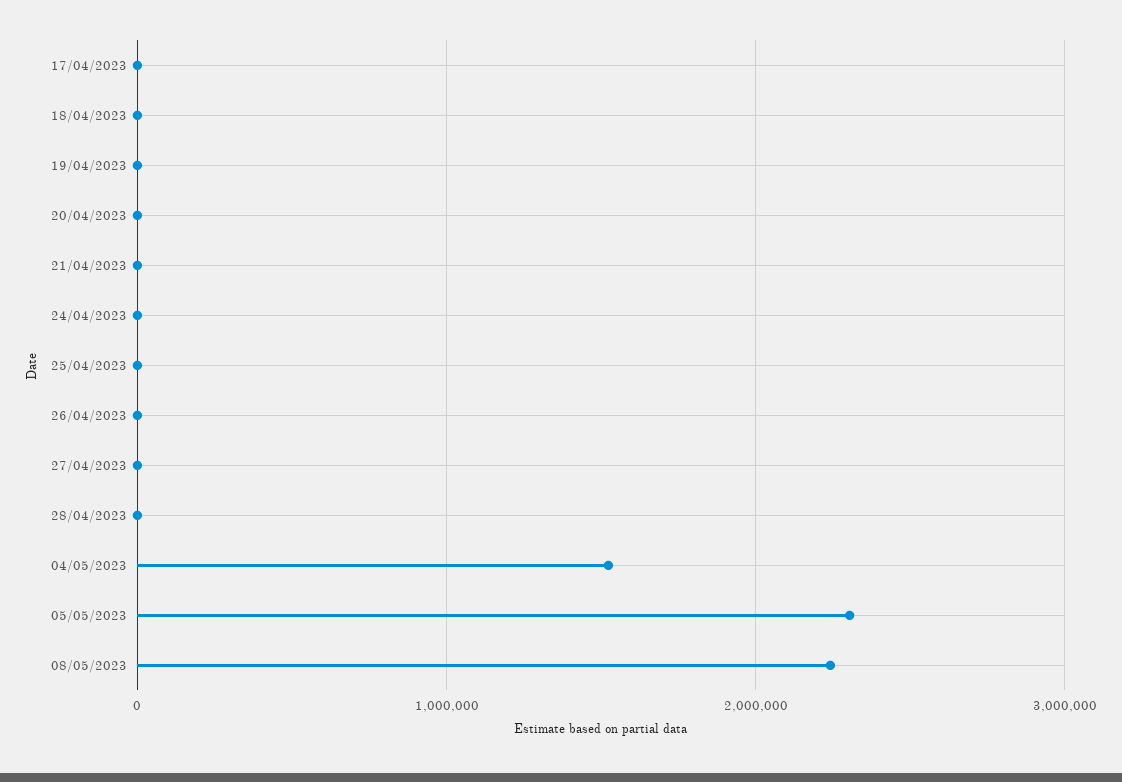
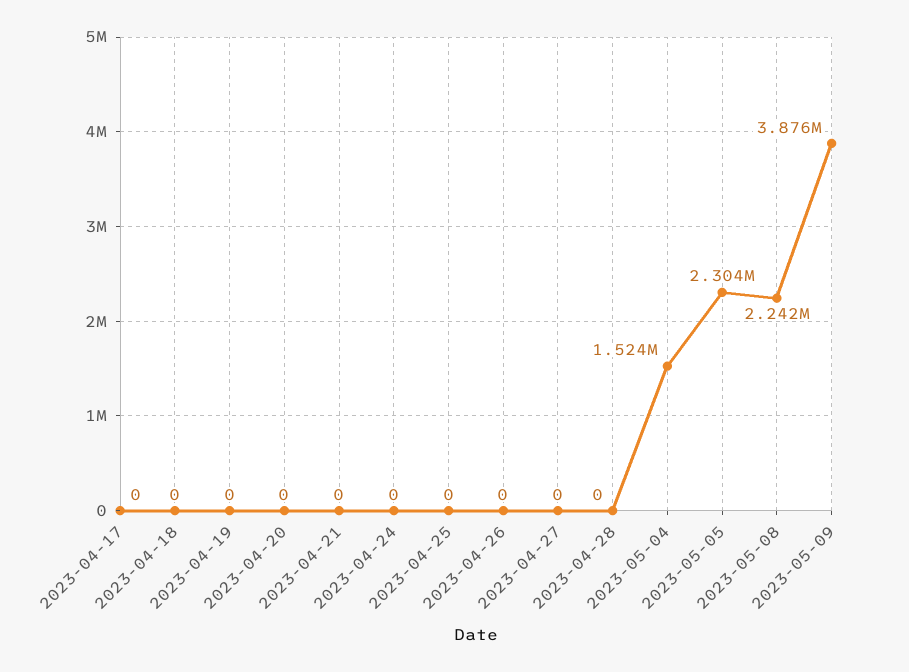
2023-05-09: none -> 3876000

